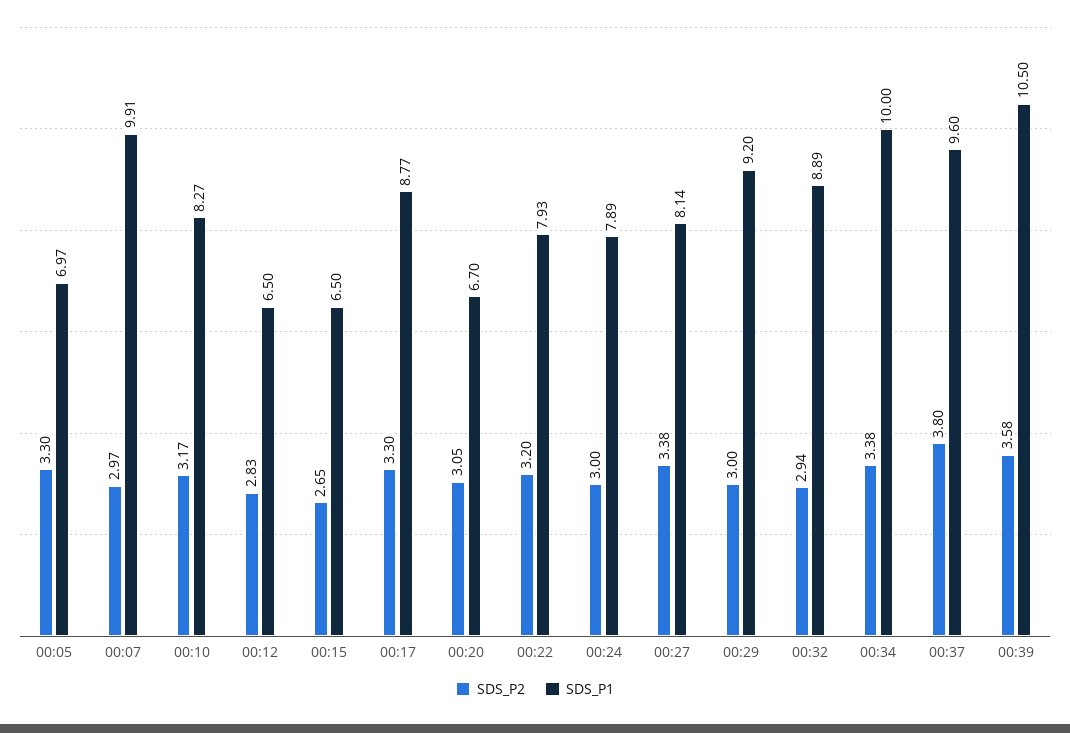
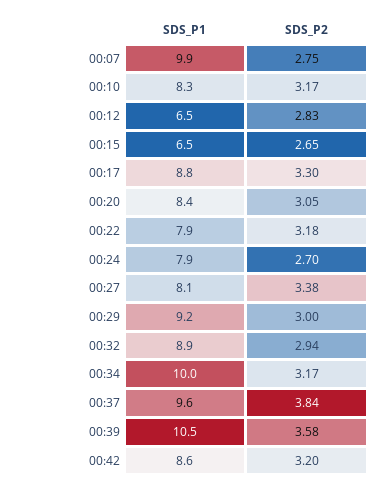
SDS_P2, 00:05: 3.3 -> none
SDS_P1, 00:05: 6.97 -> none
SDS_P2, 00:07: 2.97 -> 2.75
SDS_P1, 00:20: 6.7 -> 8.4
SDS_P2, 00:22: 3.2 -> 3.18
SDS_P2, 00:24: 3 -> 2.7
SDS_P2, 00:34: 3.38 -> 3.17
SDS_P2, 00:37: 3.8 -> 3.84
SDS_P1, 00:42: none -> 8.6
SDS_P2, 00:42: none -> 3.2

